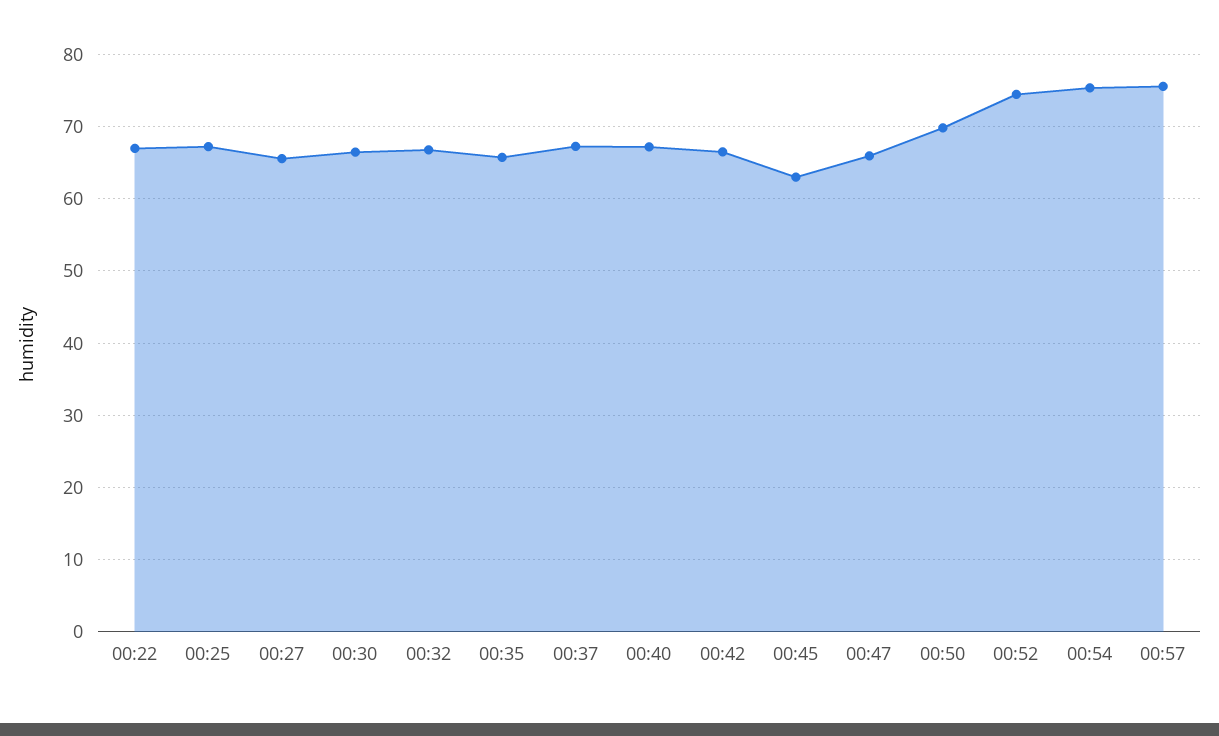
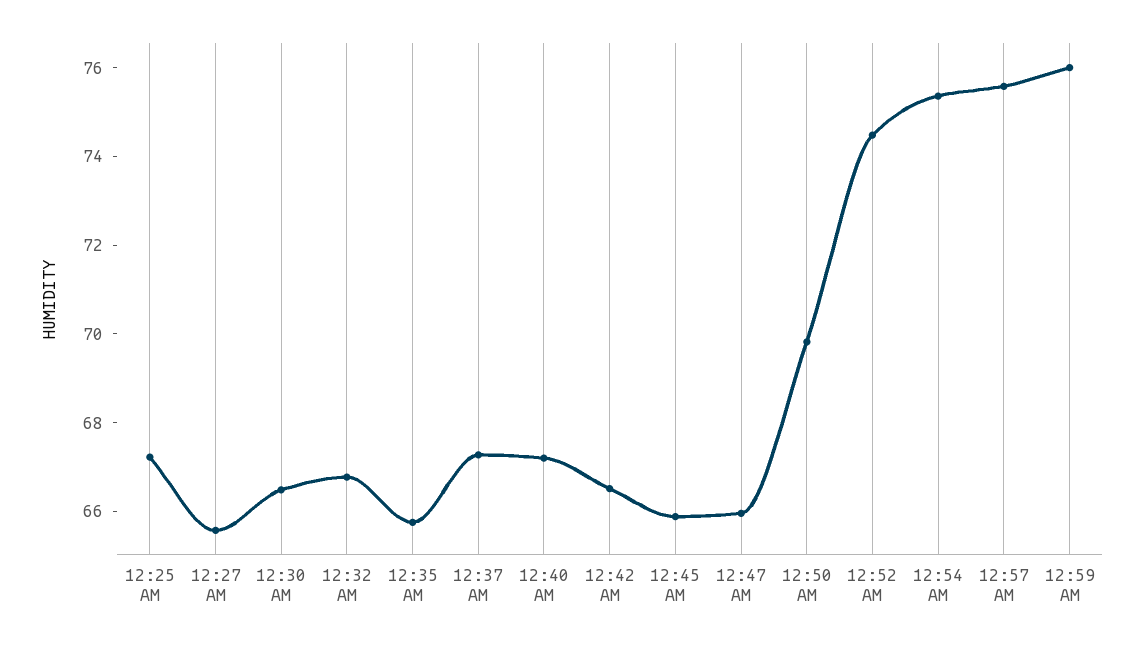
00:22: 67 -> none
00:45: 63 -> 66
12:59 AM: none -> 76

